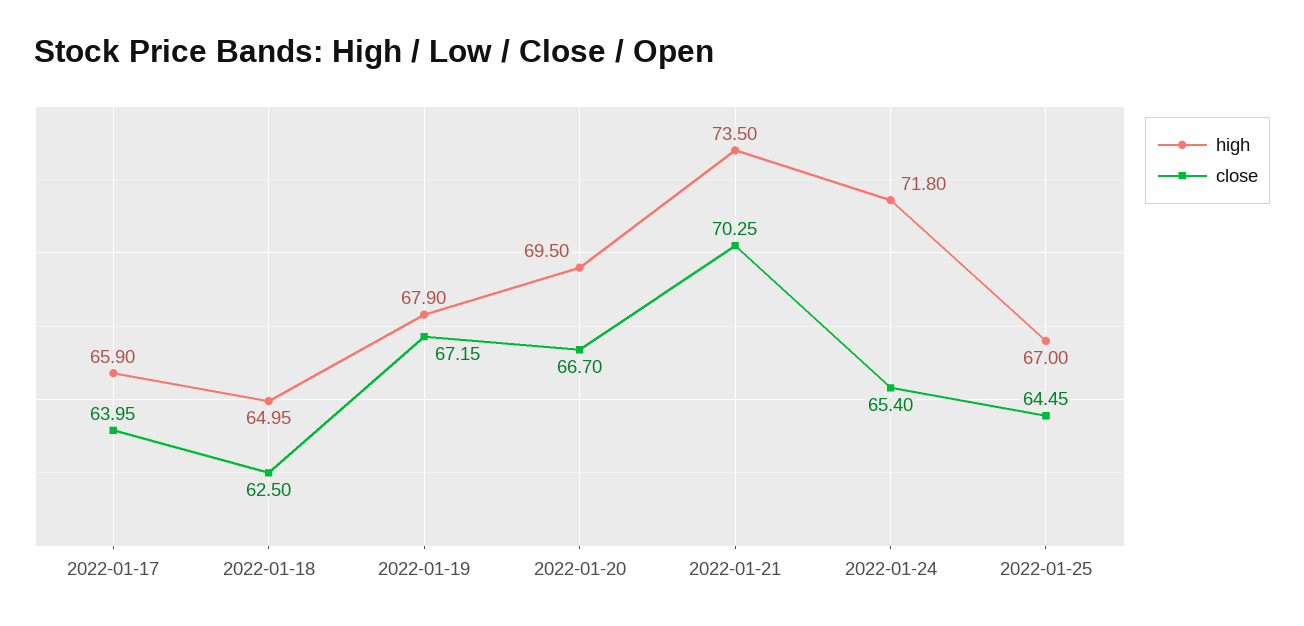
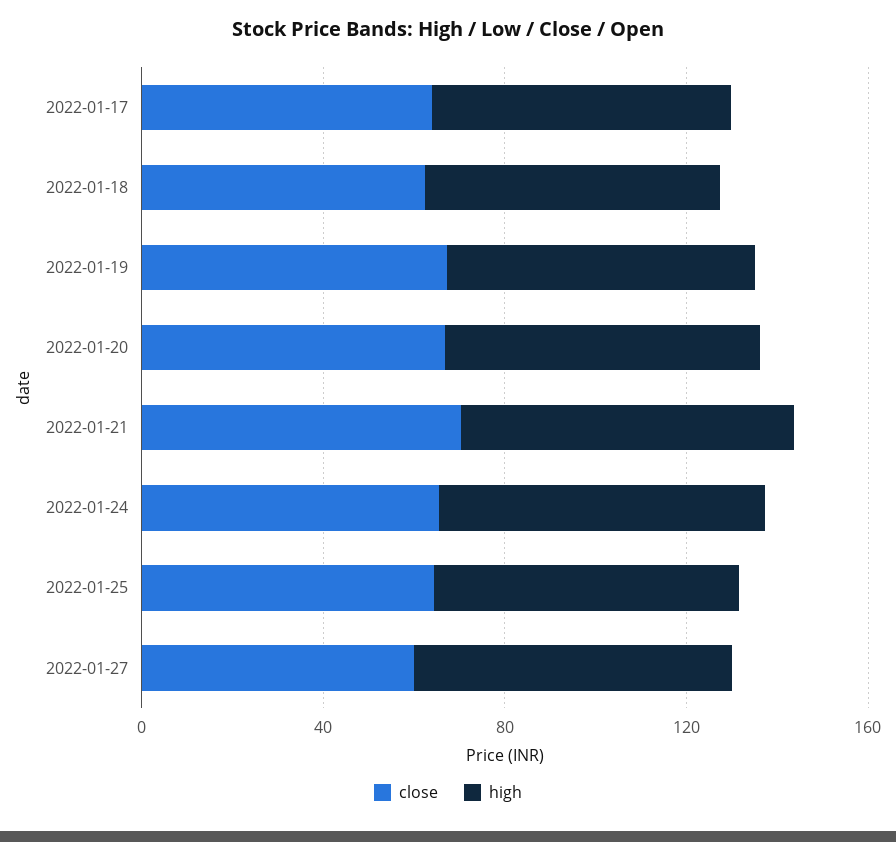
close, 2022-01-27: none -> 60
high, 2022-01-27: none -> 70

